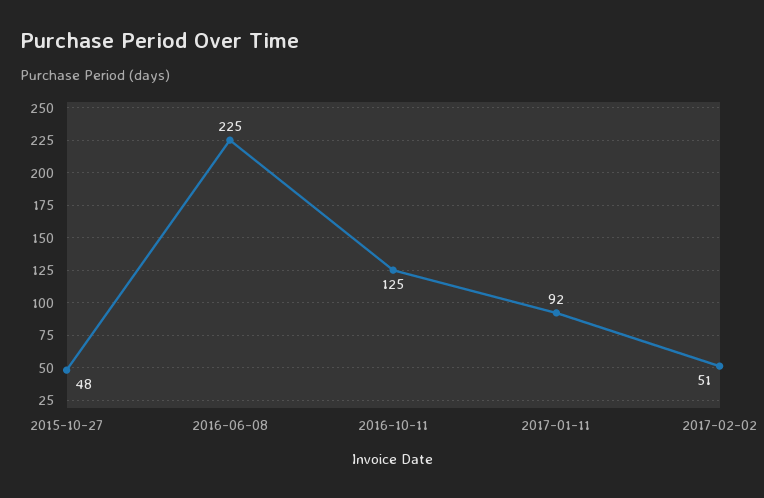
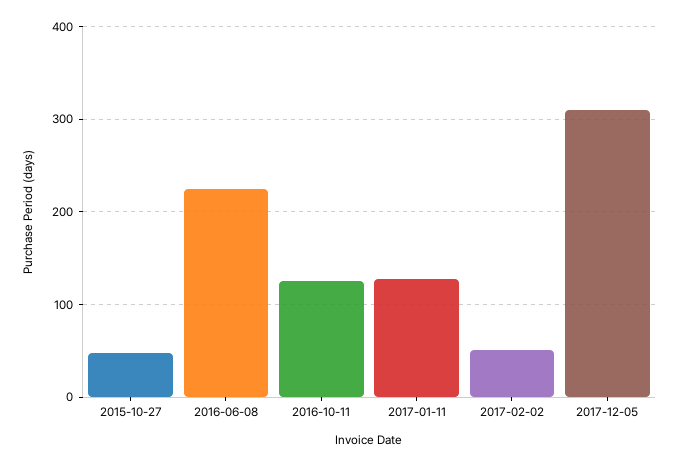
2017-01-11: 92 -> 130
2017-12-05: none -> 310

